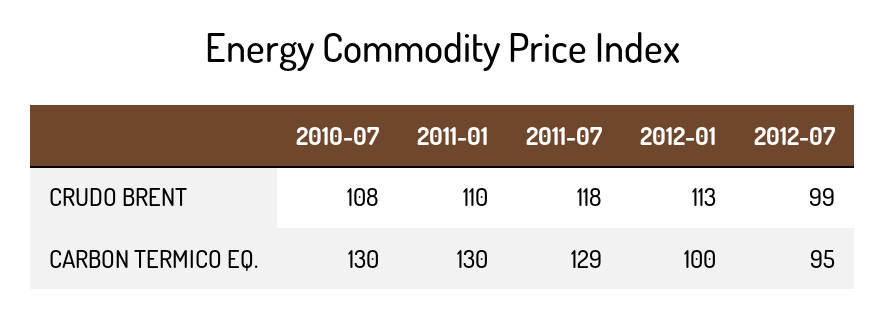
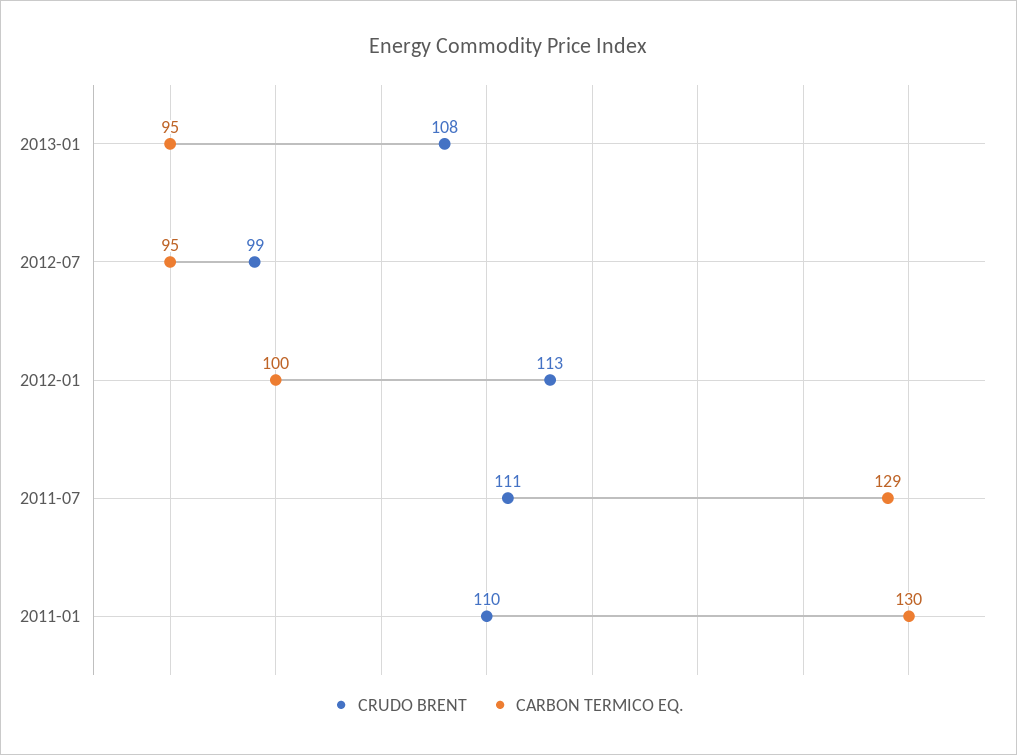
CRUDO BRENT, 2010-07: 108 -> none
CRUDO BRENT, 2011-07: 118 -> 111
CARBON TERMICO EQ., 2010-07: 130 -> none
CRUDO BRENT, 2013-01: none -> 108
CARBON TERMICO EQ., 2013-01: none -> 95

